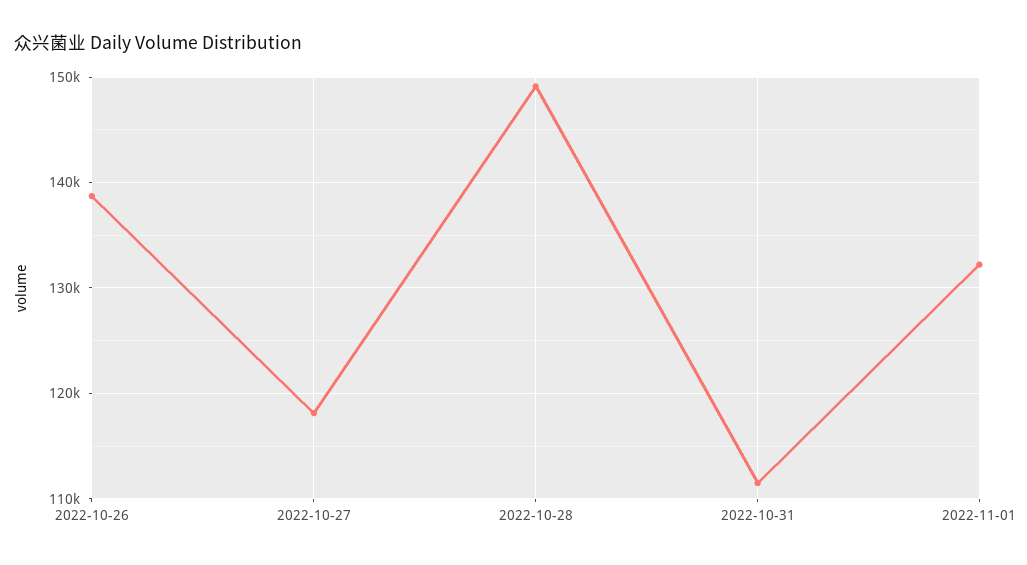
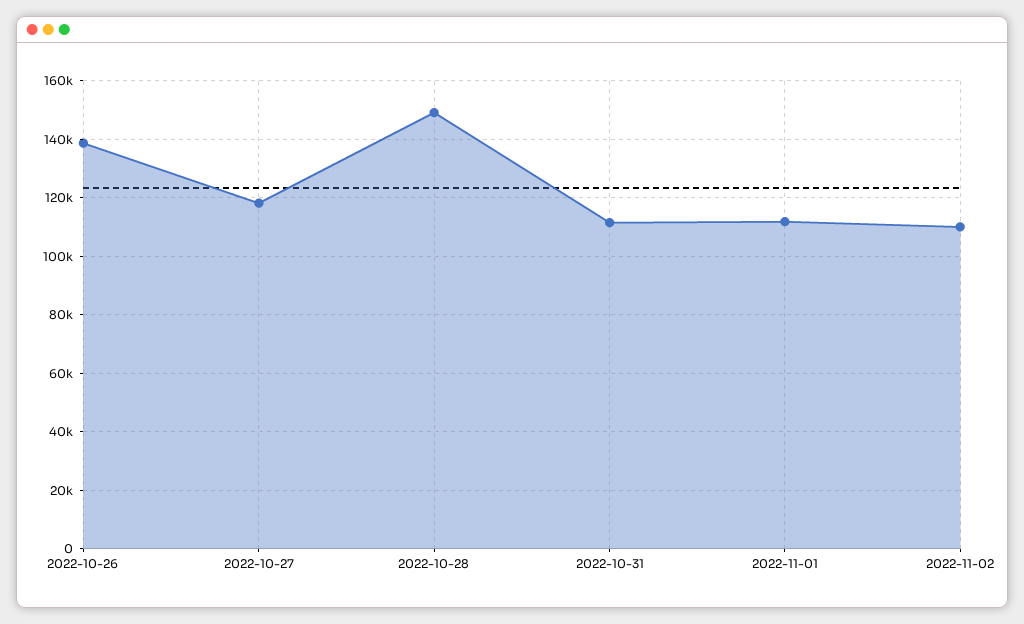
2022-11-01: 132000 -> 112500
2022-11-02: none -> 110000

